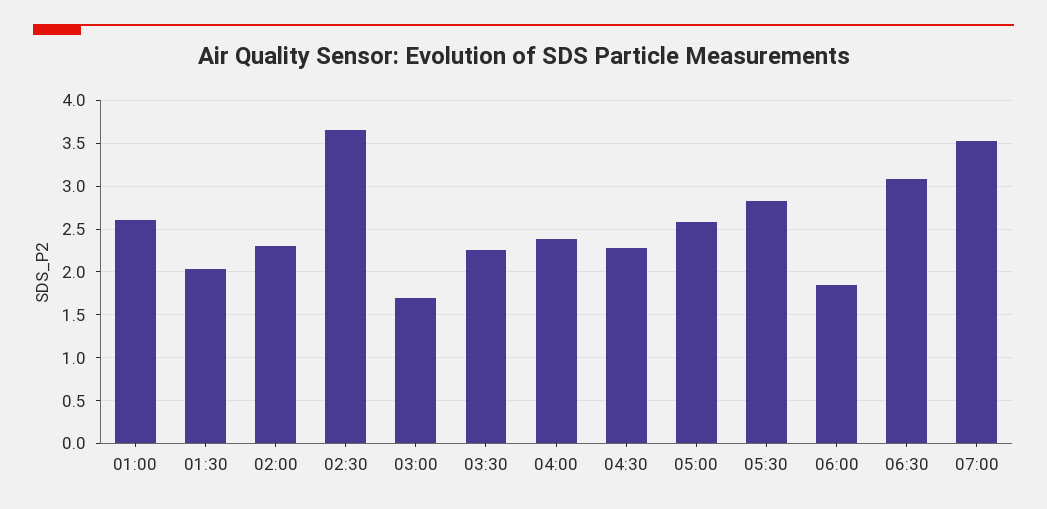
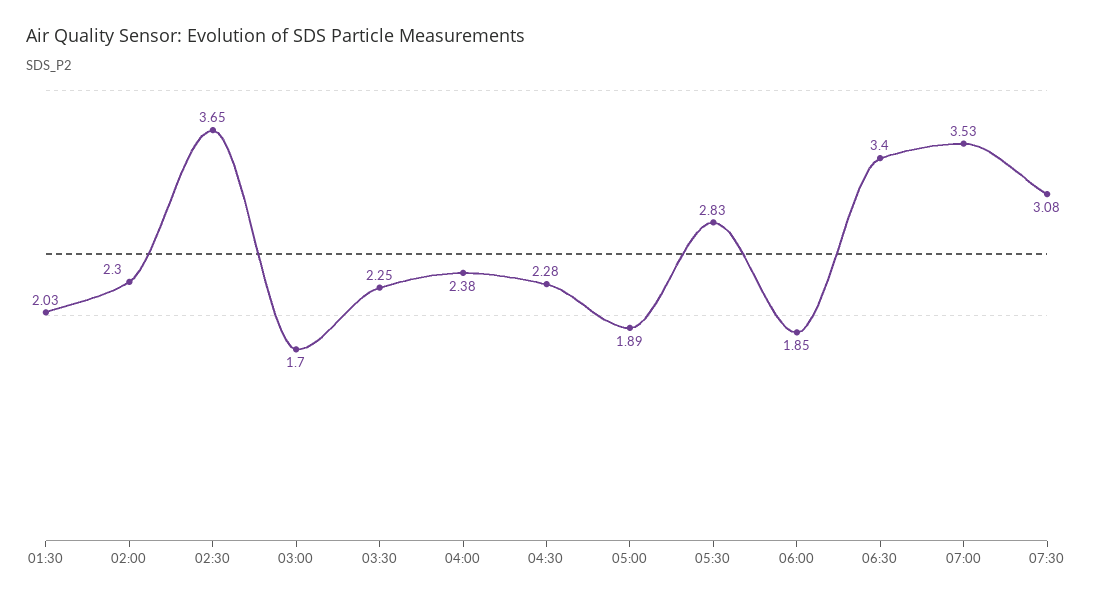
01:00: 2.6 -> none
05:00: 2.6 -> 1.89
06:30: 3.1 -> 3.4
07:30: none -> 3.08

